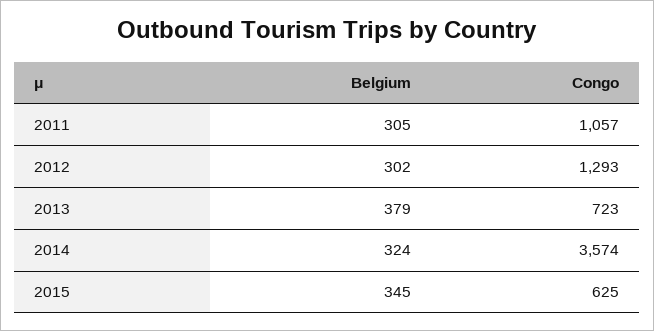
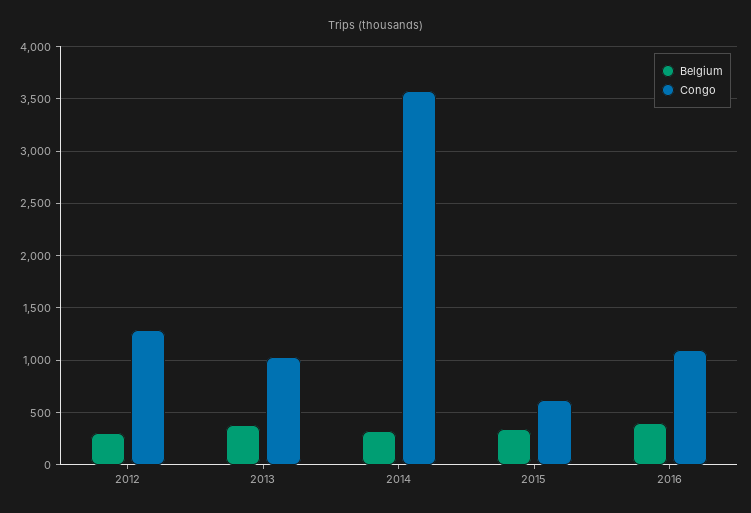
Belgium, 2011: 305 -> none
Congo, 2011: 1057 -> none
Congo, 2013: 723 -> 1000
Belgium, 2016: none -> 400
Congo, 2016: none -> 1100

